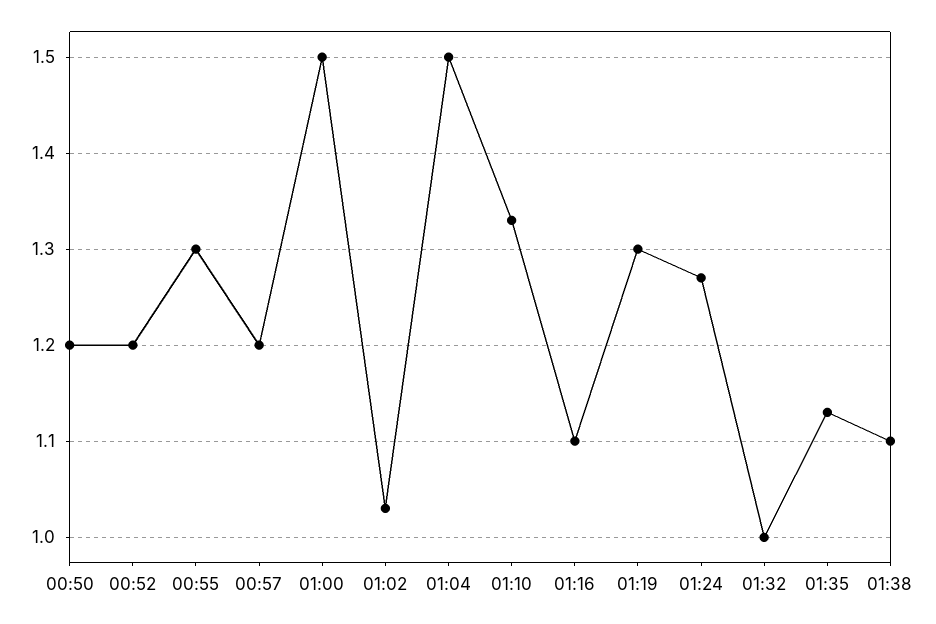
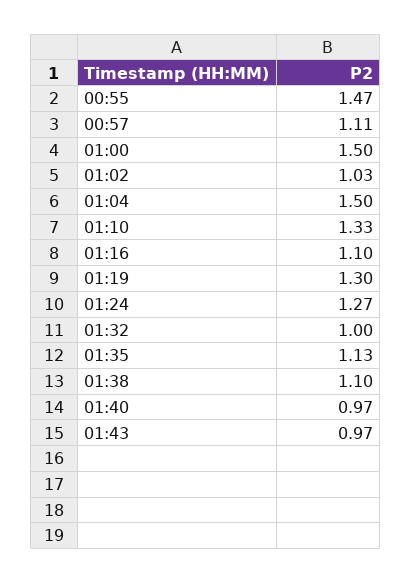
00:50: 1.2 -> none
00:52: 1.2 -> none
00:55: 1.3 -> 1.47
00:57: 1.2 -> 1.11
01:40: none -> 0.97
01:43: none -> 0.97

